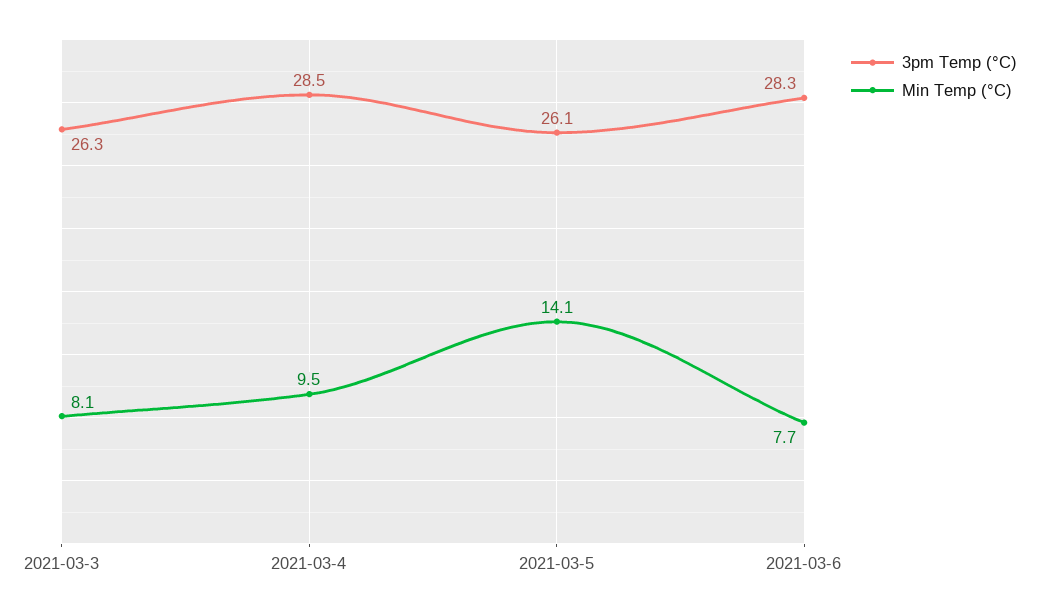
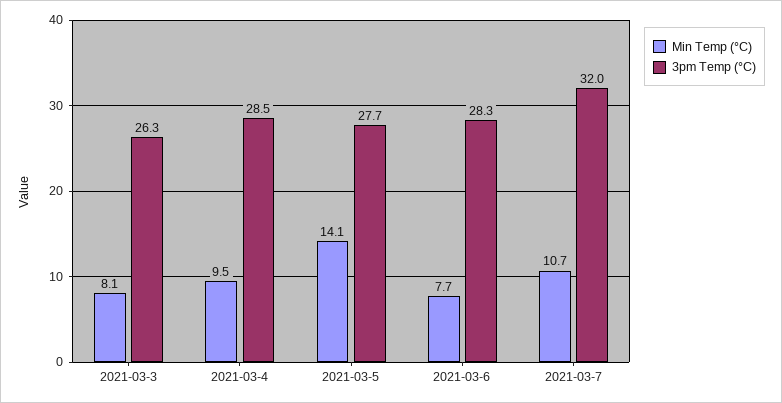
3pm Temp (°C), 2021-03-5: 26.1 -> 27.7
Min Temp (°C), 2021-03-7: none -> 10.7
3pm Temp (°C), 2021-03-7: none -> 32

